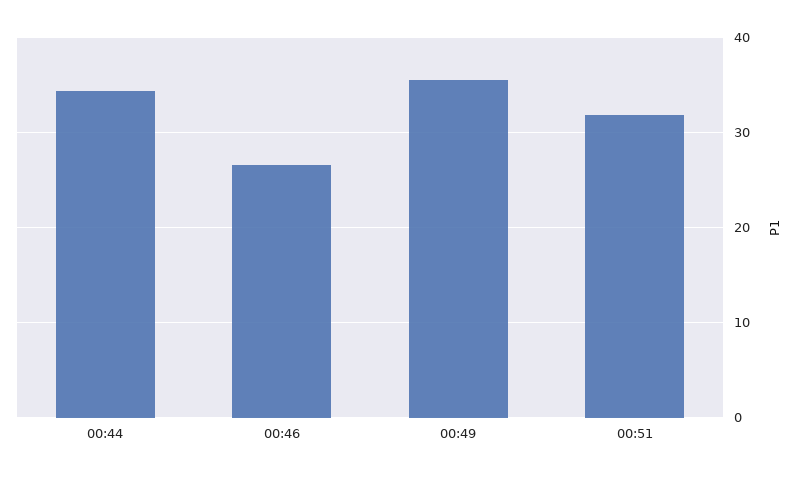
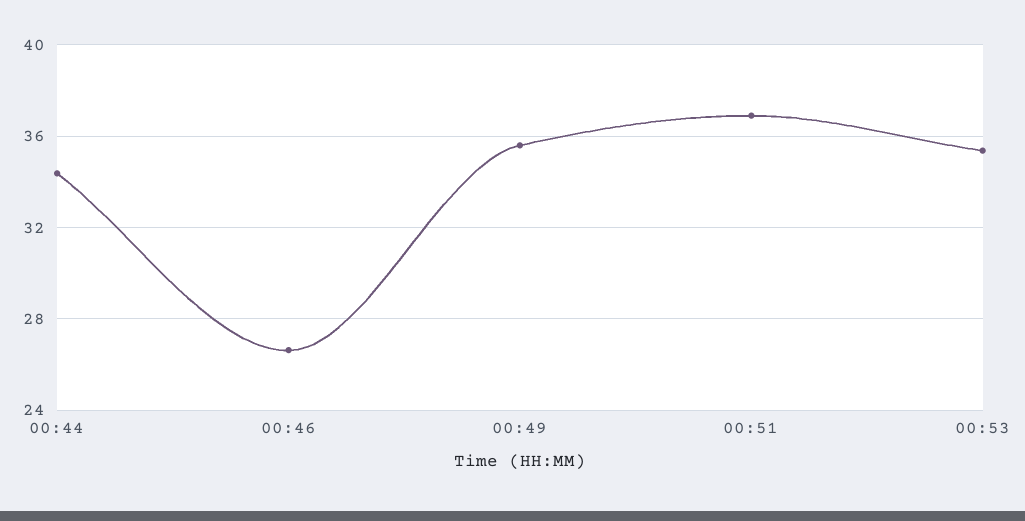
00:51: 32 -> 37
00:53: none -> 35.5

